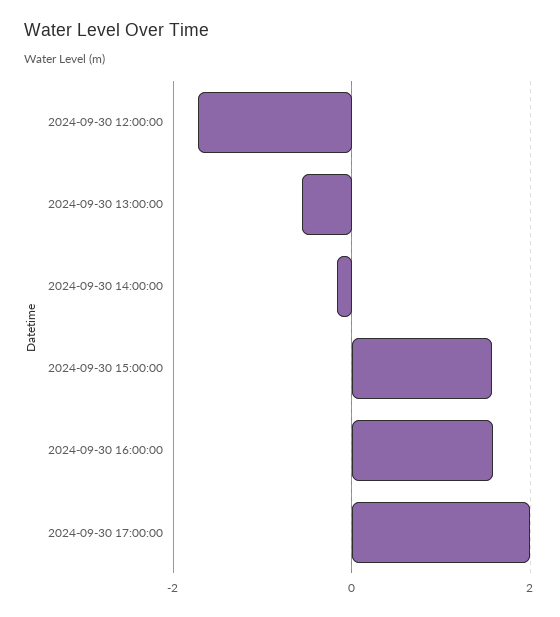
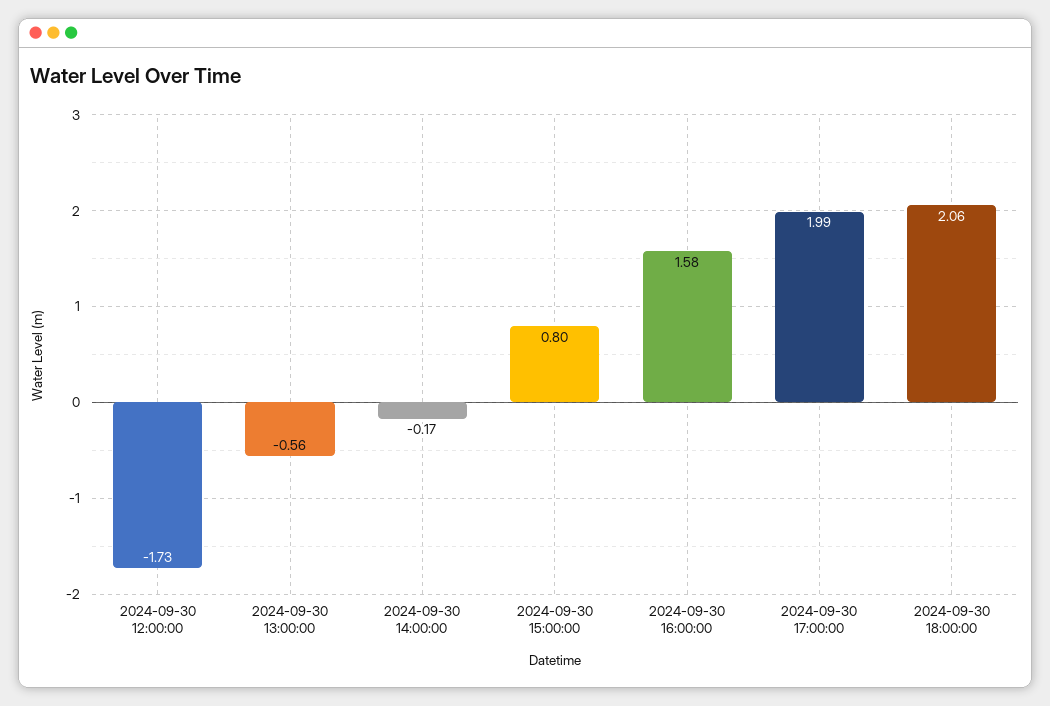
2024-09-30 15:00:00: 1.6 -> 0.8
2024-09-30 18:00:00: none -> 2.06

